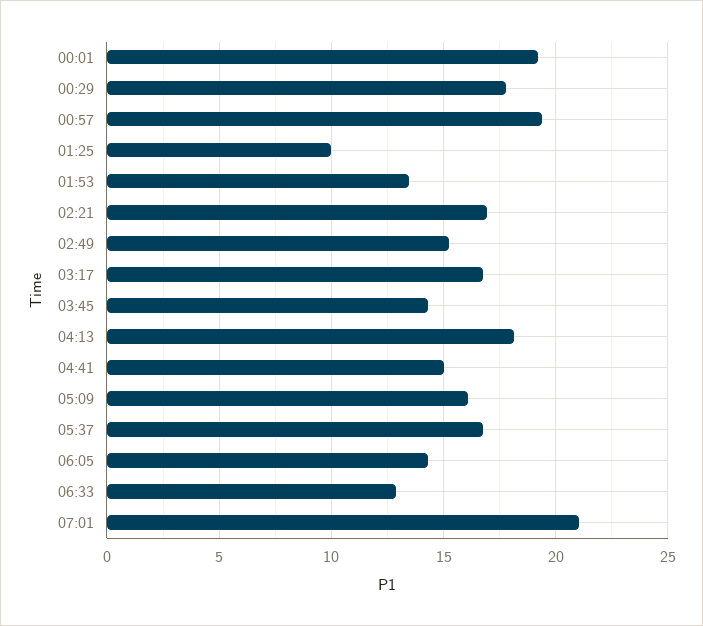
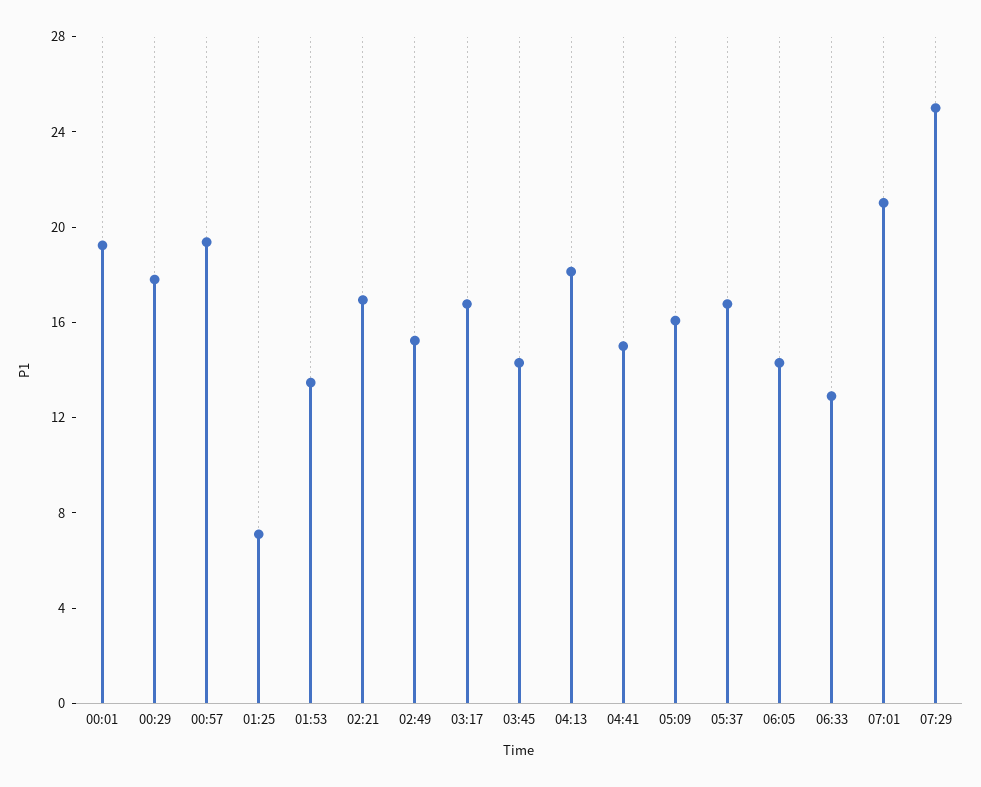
01:25: 10 -> 7
07:29: none -> 25

